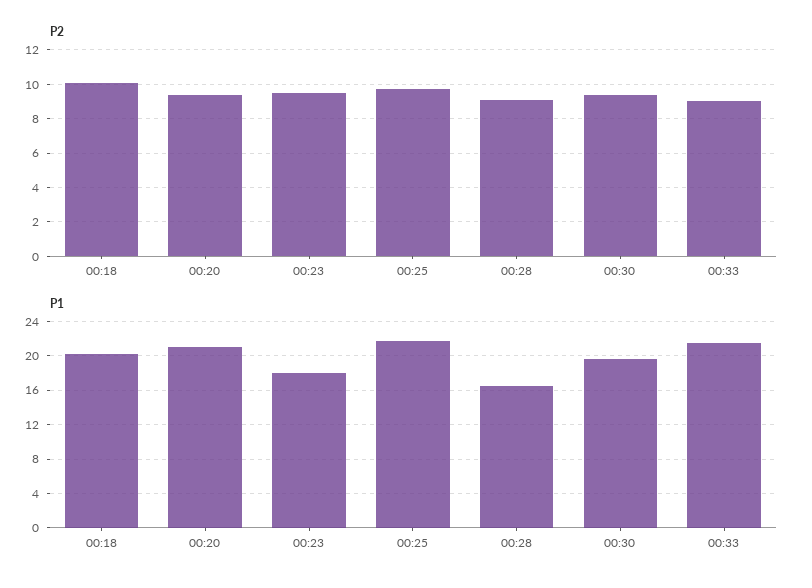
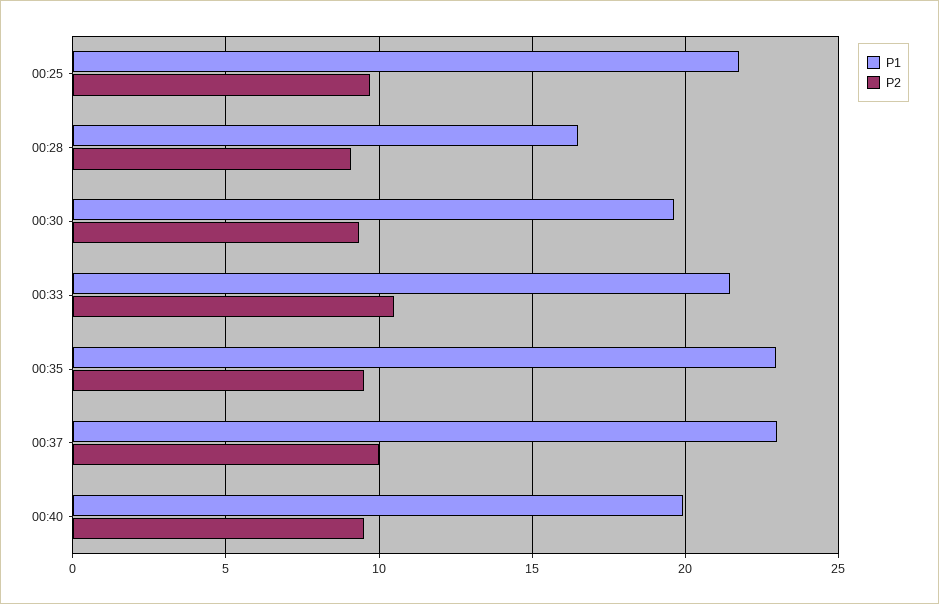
P2, 00:18: 10 -> none
P2, 00:20: 9.5 -> none
P2, 00:23: 9.5 -> none
P2, 00:33: 9 -> 10.5
P1, 00:18: 20 -> none
P1, 00:20: 21 -> none
P1, 00:23: 18 -> none
P1, 00:35: none -> 23
P2, 00:35: none -> 9.5
P1, 00:37: none -> 23
P2, 00:37: none -> 10
P1, 00:40: none -> 20
P2, 00:40: none -> 9.5

